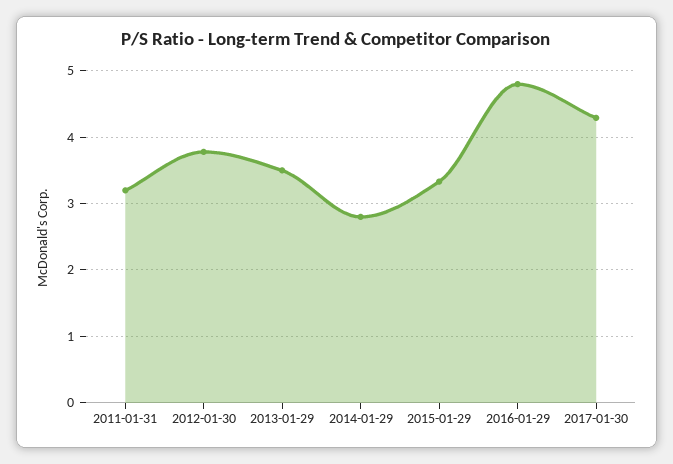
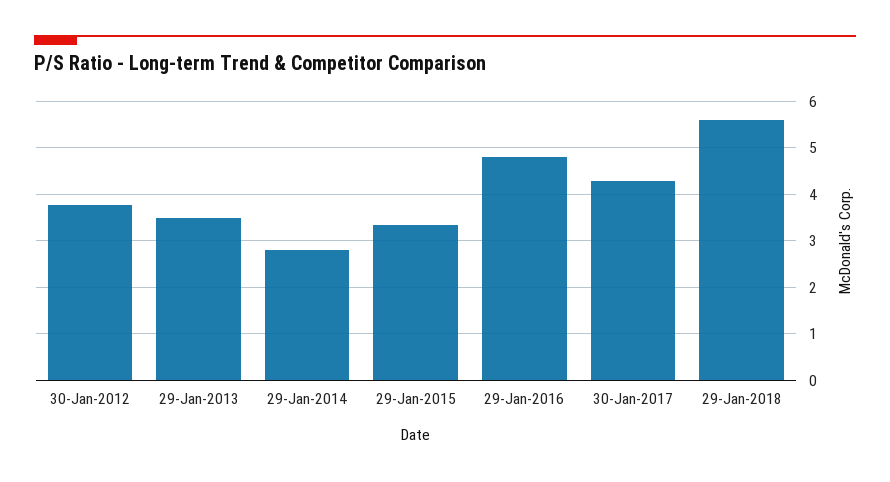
2011-01-31: 3.2 -> none
29-Jan-2018: none -> 5.6

